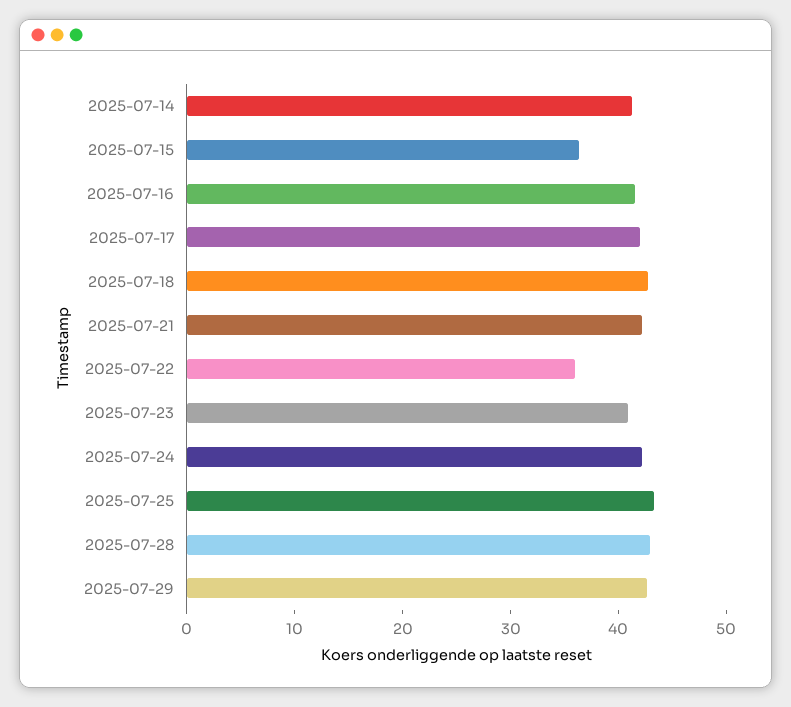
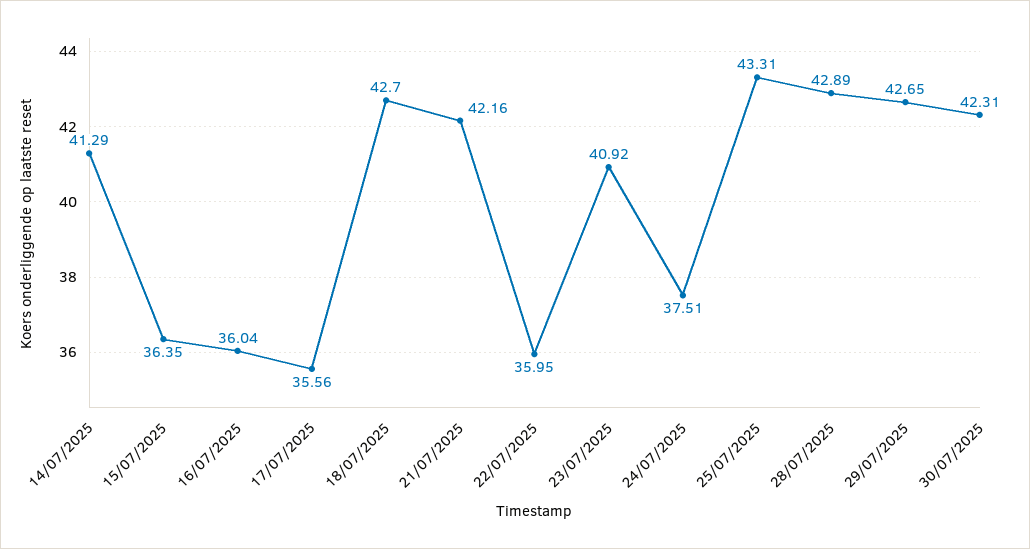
2025-07-16: 42 -> 36.04
2025-07-17: 42 -> 35.56
2025-07-24: 42 -> 37.51
30/07/2025: none -> 42.31

